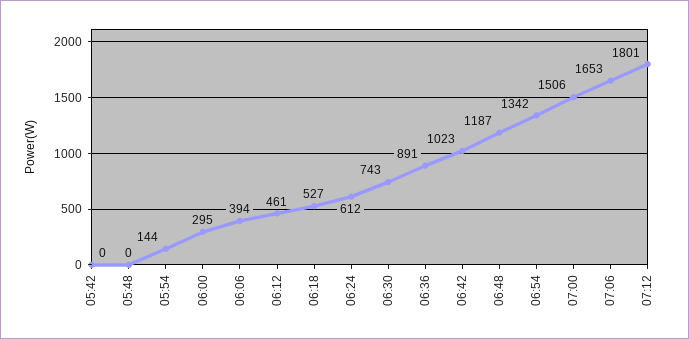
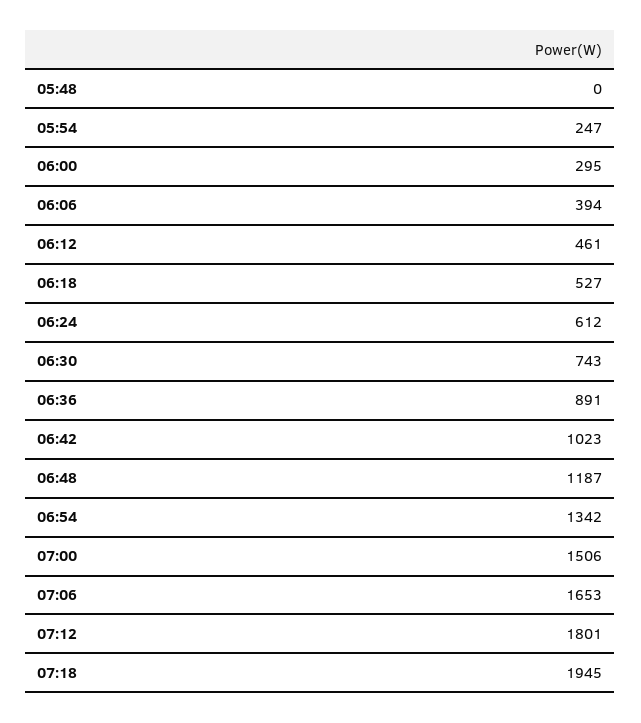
05:42: 0 -> none
05:54: 144 -> 247
07:18: none -> 1945

